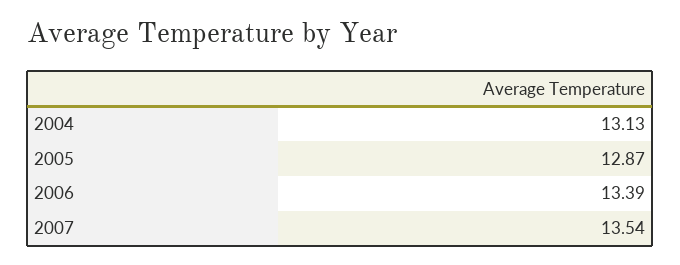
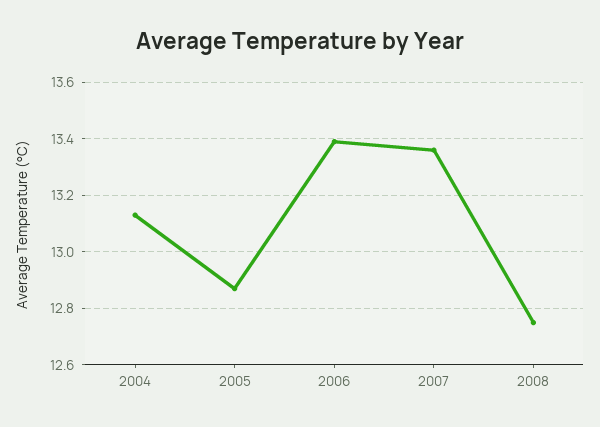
2007: 13.54 -> 13.35
2008: none -> 12.75

